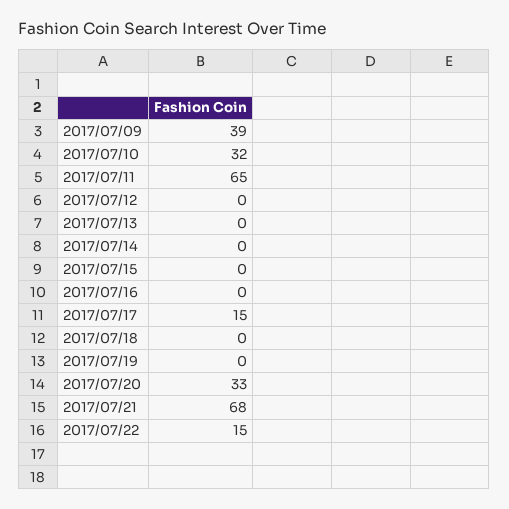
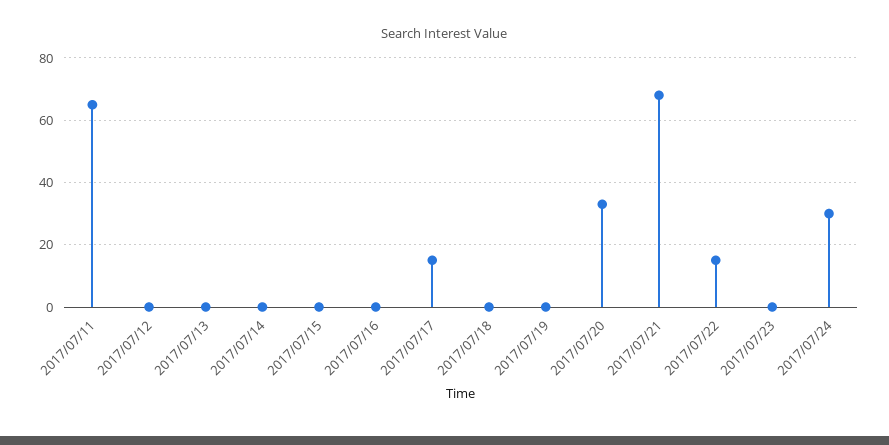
2017/07/09: 39 -> none
2017/07/10: 32 -> none
2017/07/23: none -> 0
2017/07/24: none -> 30

